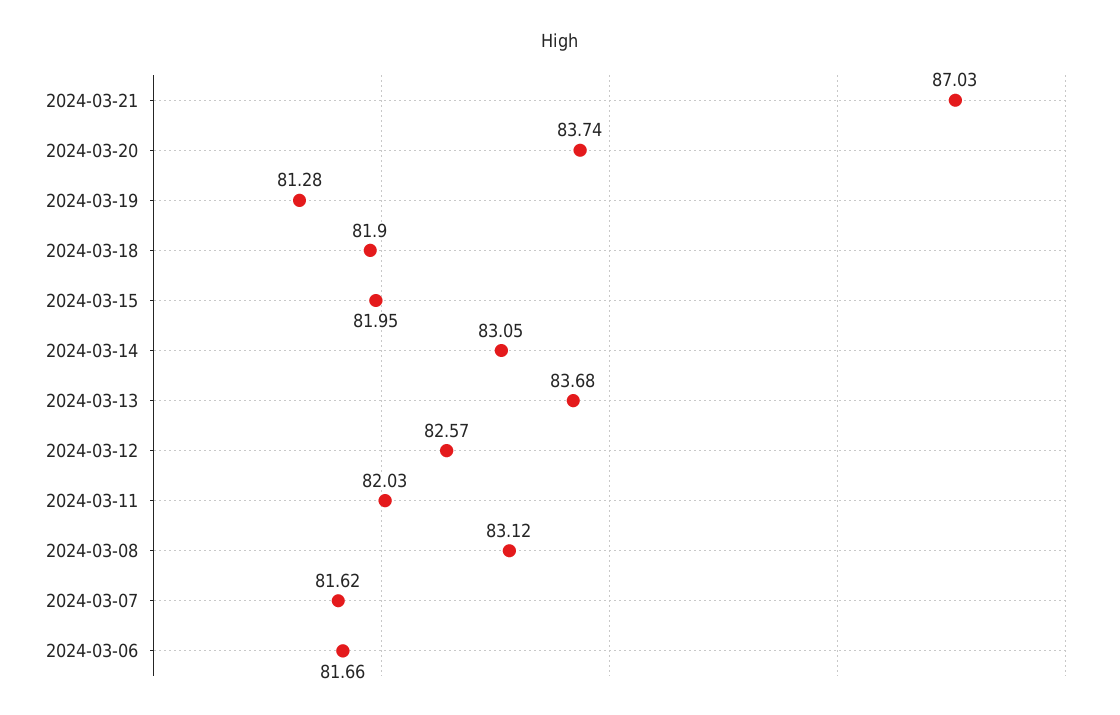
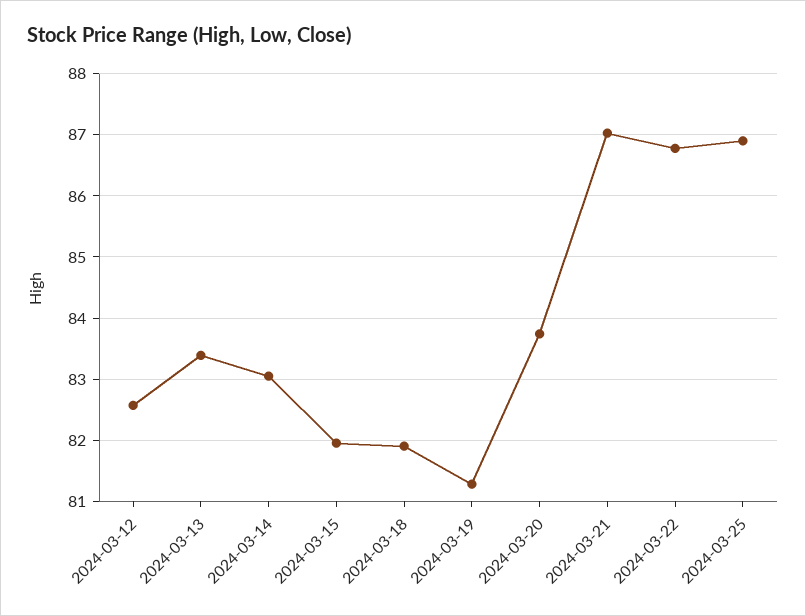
2024-03-13: 83.68 -> 83.4
2024-03-11: 82.03 -> none
2024-03-08: 83.12 -> none
2024-03-07: 81.62 -> none
2024-03-06: 81.66 -> none
2024-03-22: none -> 86.8
2024-03-25: none -> 86.9

